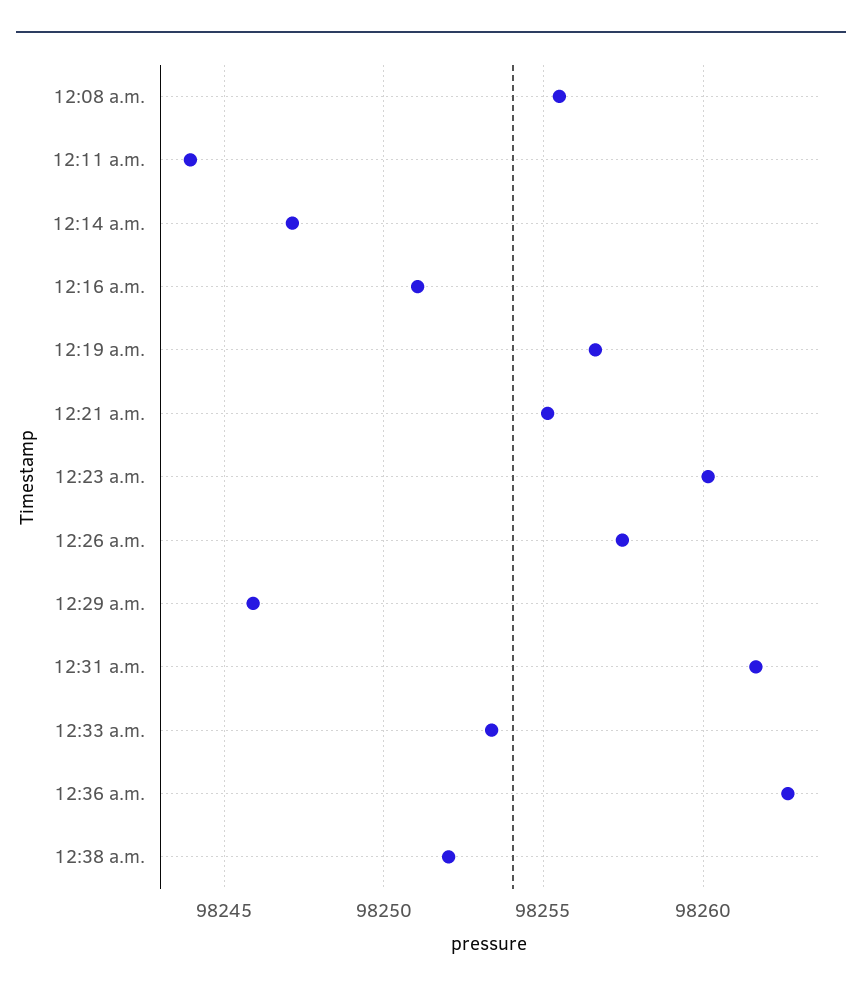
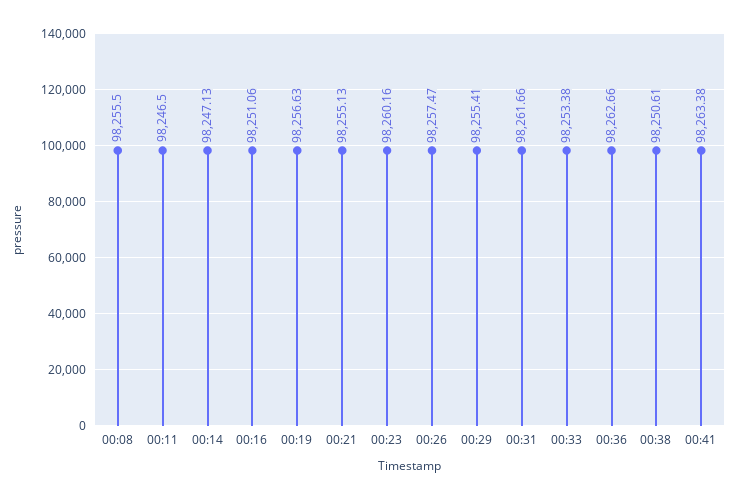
12:11 a.m.: 98244 -> 98246.5
12:29 a.m.: 98246 -> 98255.41
12:38 a.m.: 98252 -> 98250.61
00:41: none -> 98263.38

